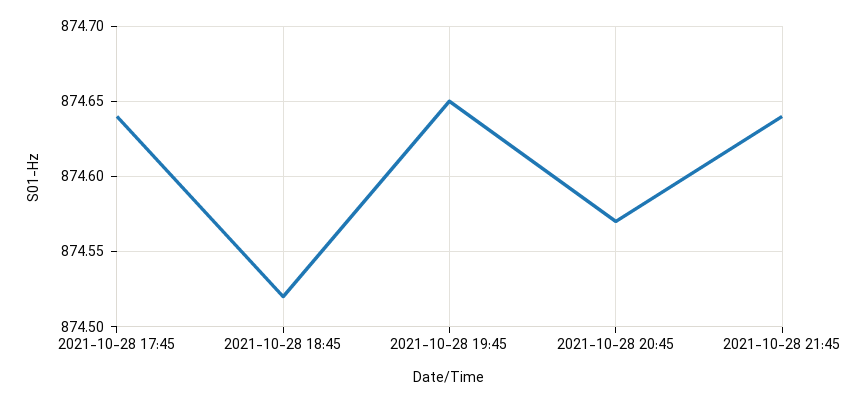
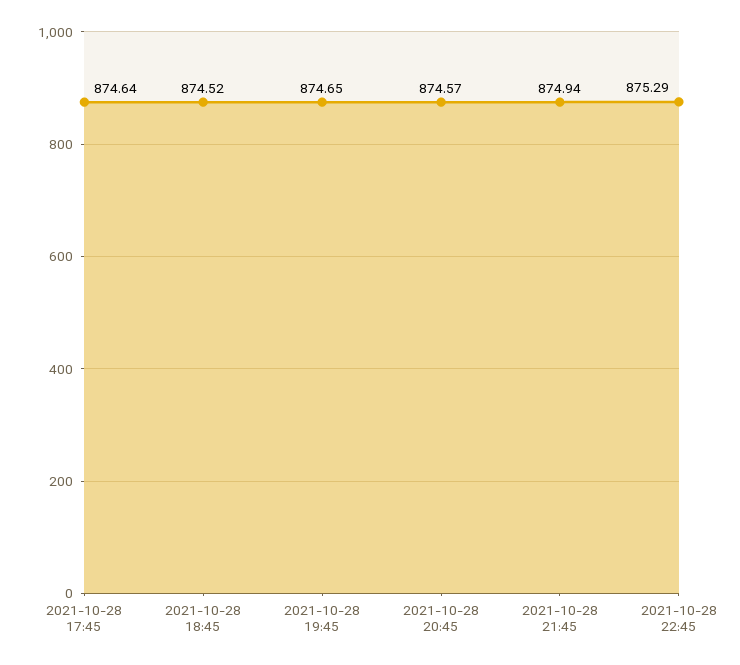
2021-10-28 21:45: 874.64 -> 874.94
2021-10-28 22:45: none -> 875.29

